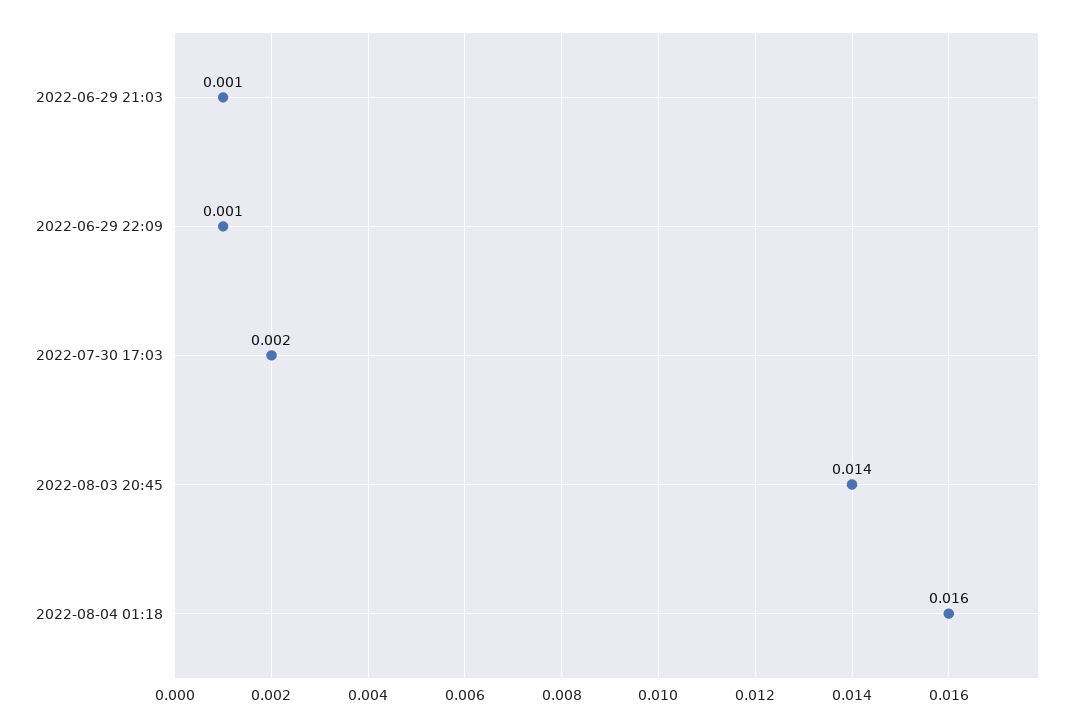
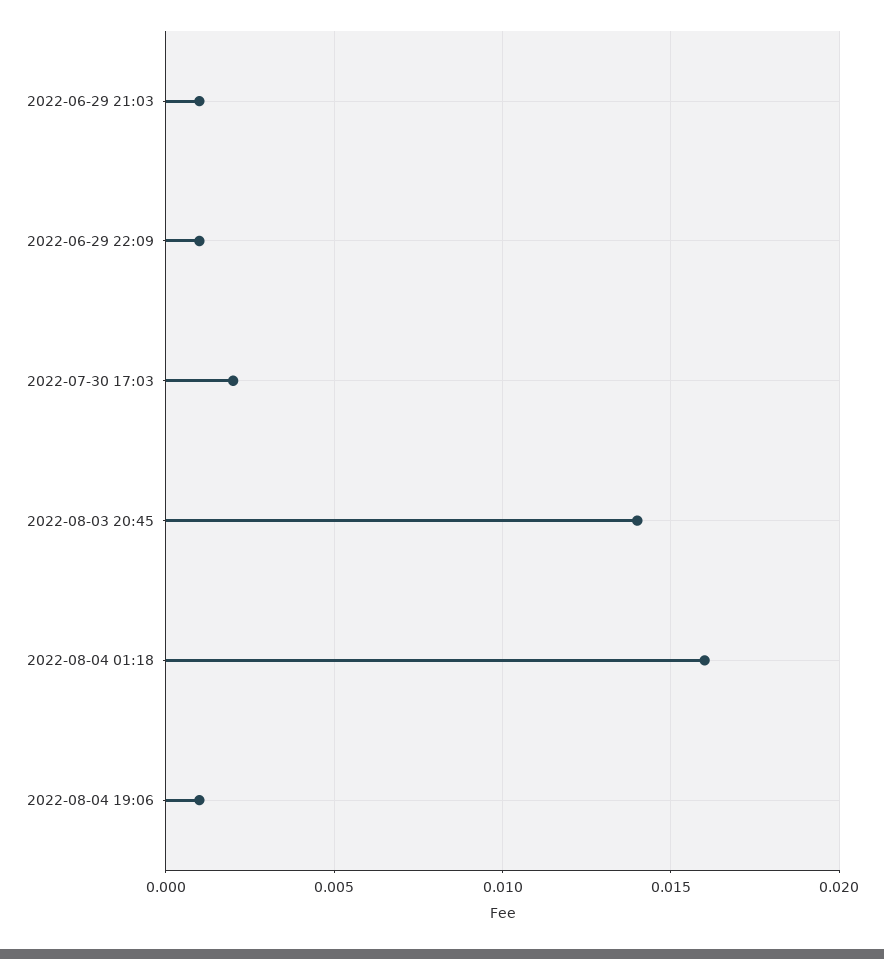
2022-08-04 19:06: none -> 0.001

